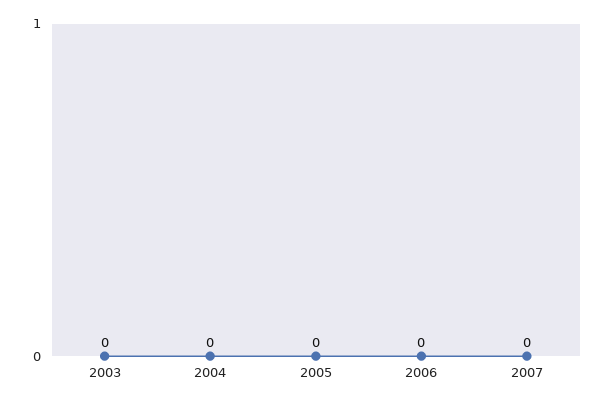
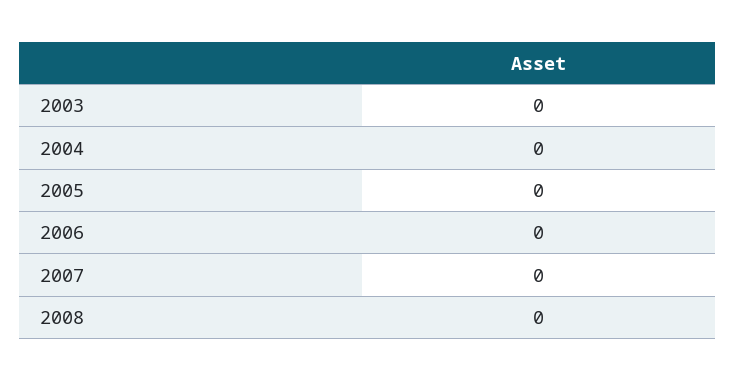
2008: none -> 0

